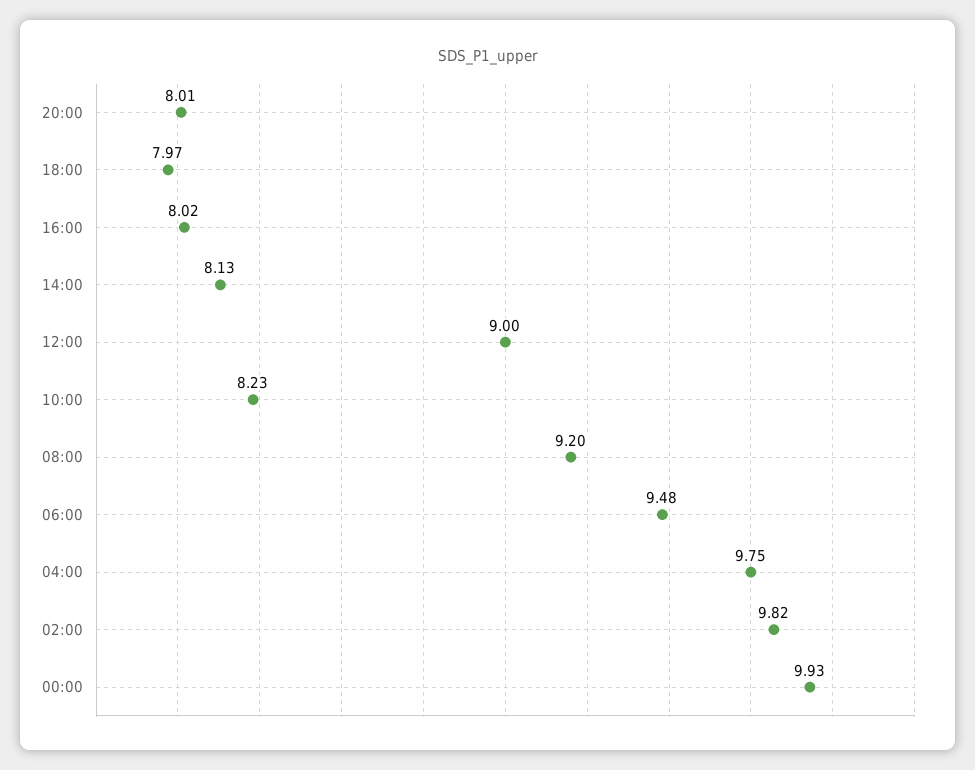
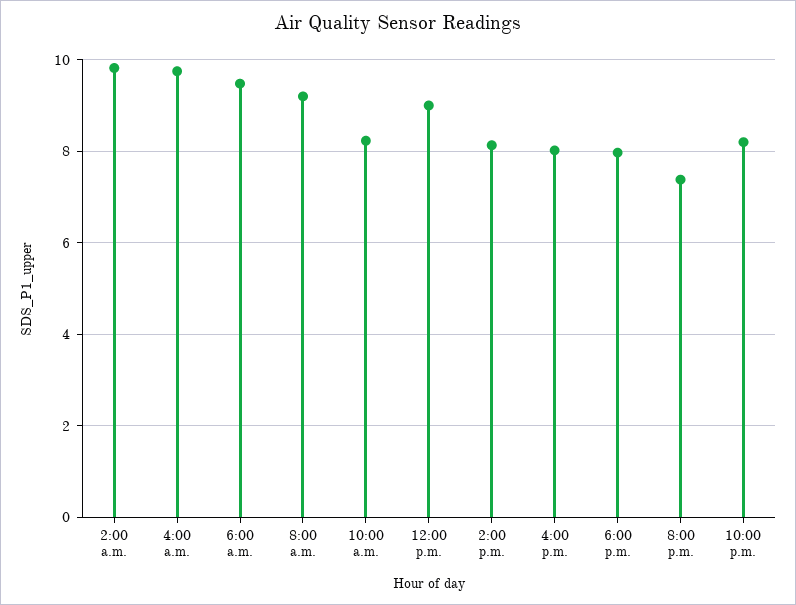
20:00: 8.01 -> 7.4
00:00: 9.93 -> none
10:00 p.m.: none -> 8.2

